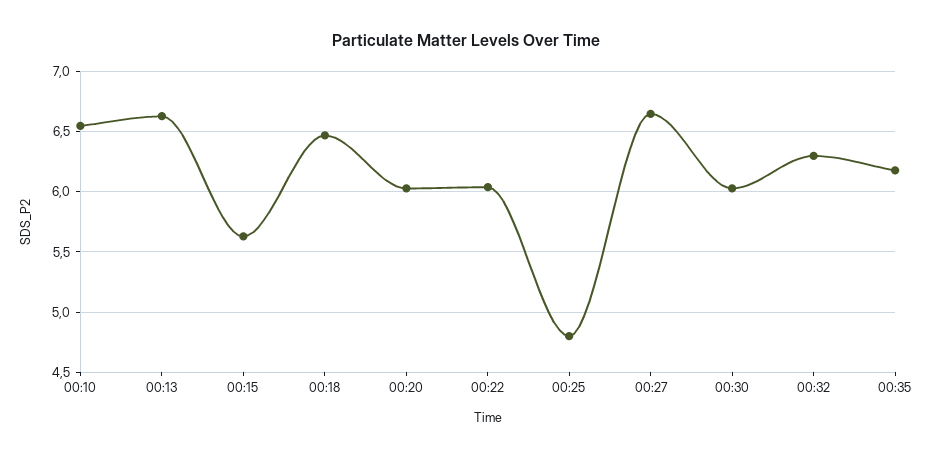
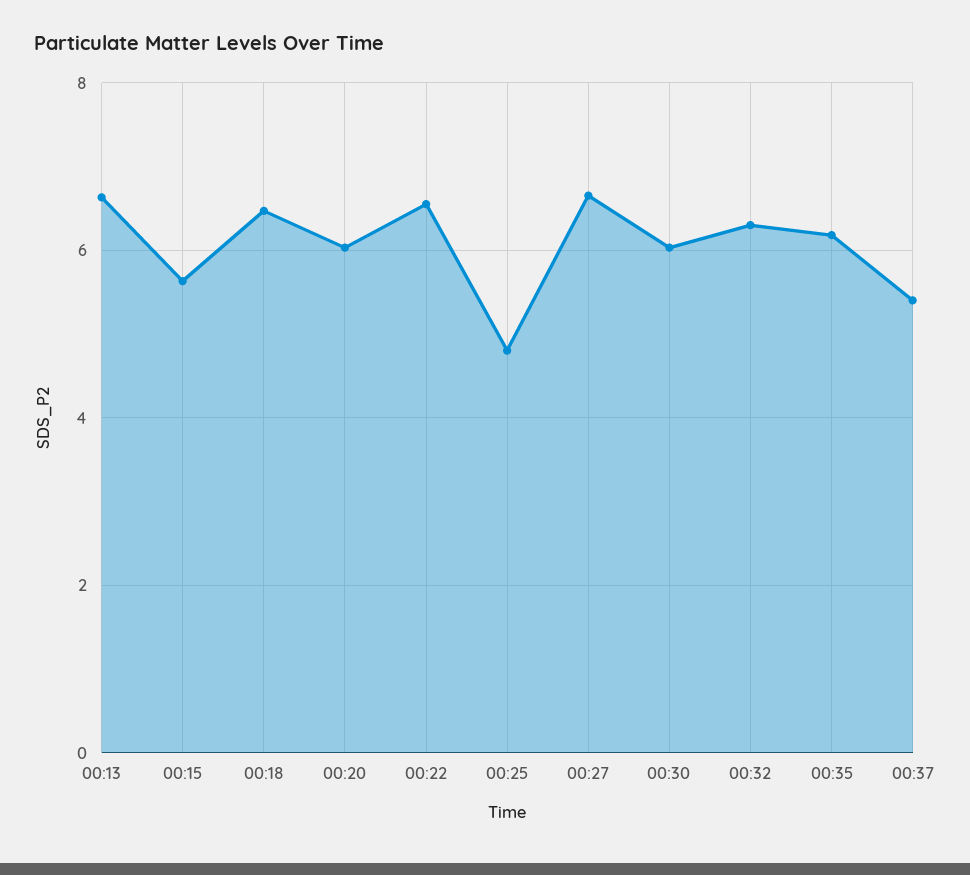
00:10: 6.55 -> none
00:22: 6.05 -> 6.6
00:37: none -> 5.4

